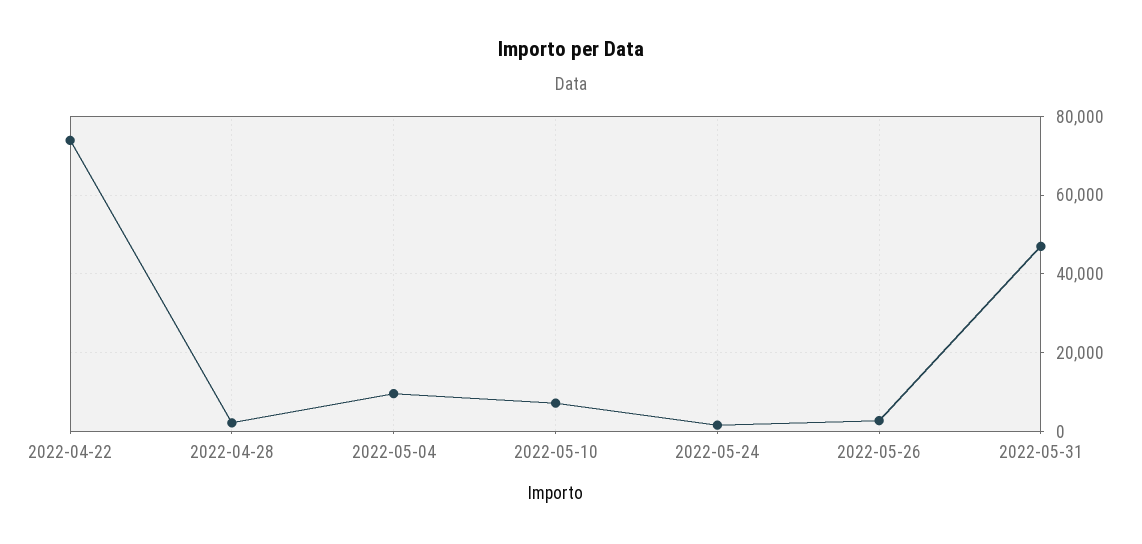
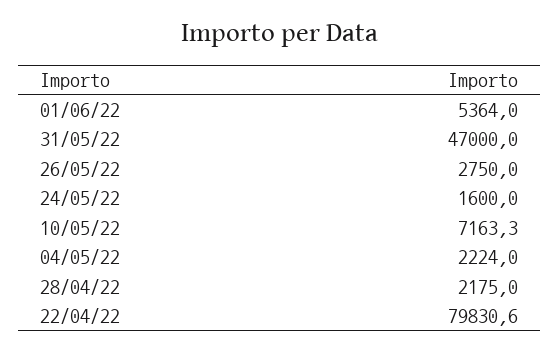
2022-04-22: 74000 -> 79830.6
2022-05-04: 10000 -> 2224
01/06/22: none -> 5364

